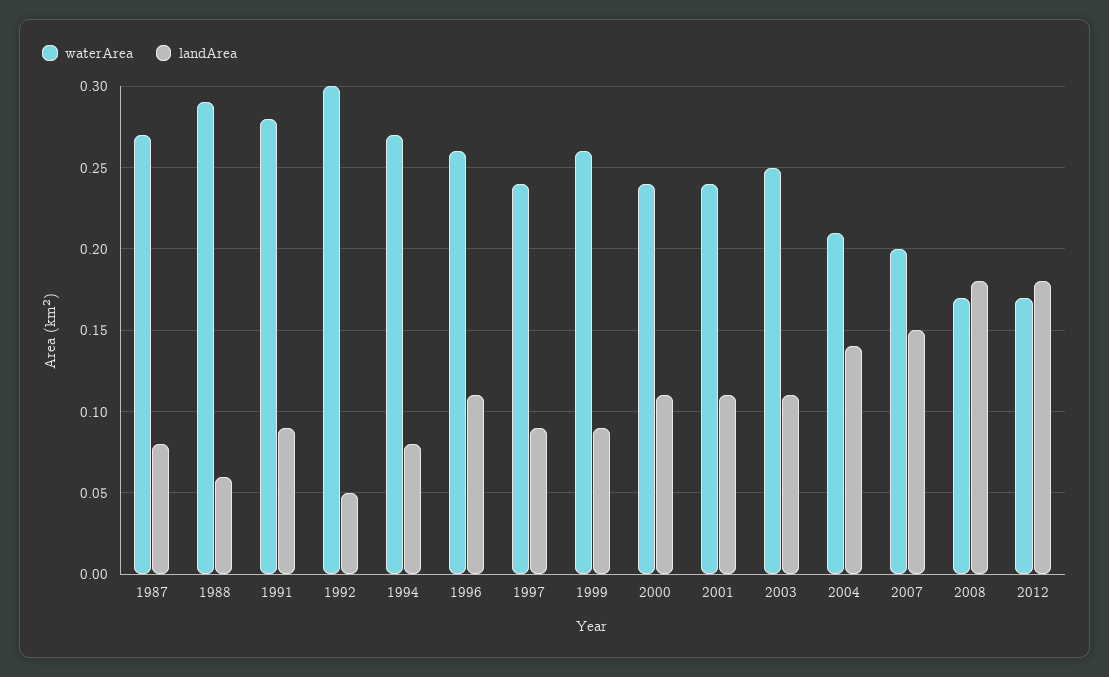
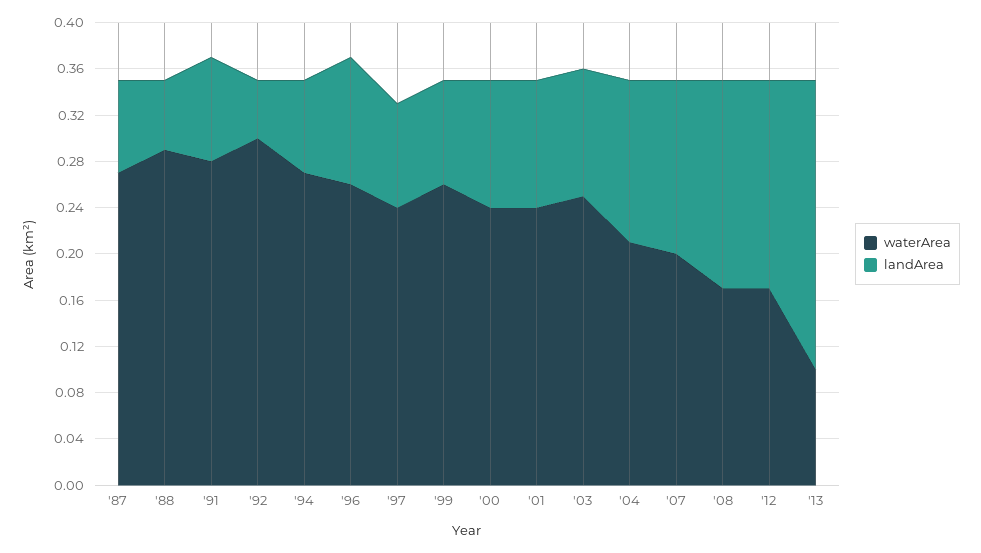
waterArea, '13: none -> 0.1
landArea, '13: none -> 0.25

